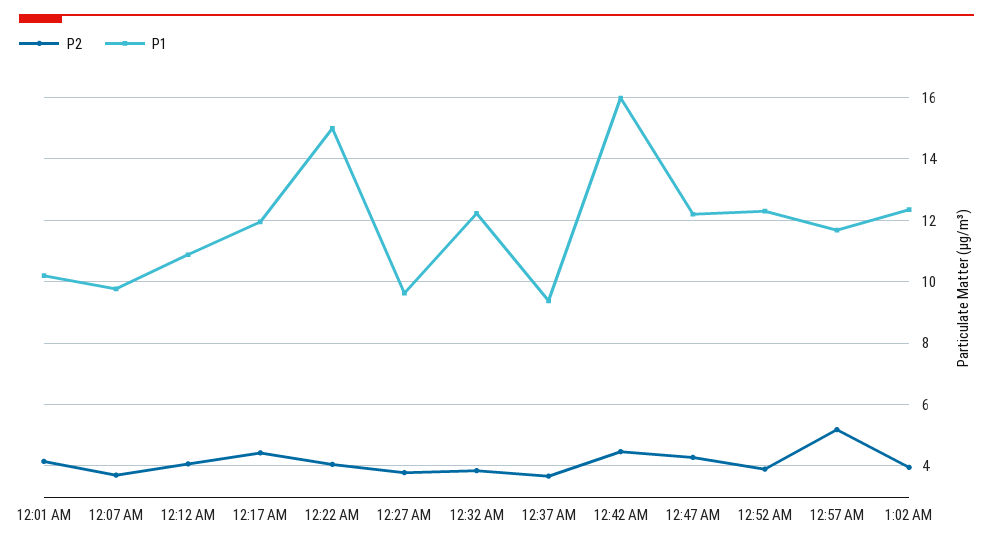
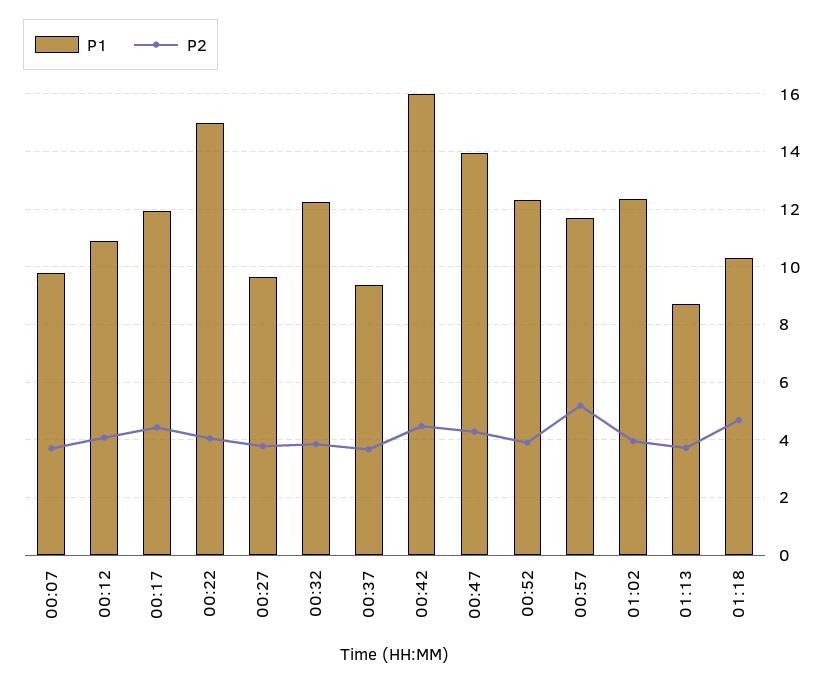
P2, 12:01 AM: 4.2 -> none
P1, 12:01 AM: 10.2 -> none
P1, 12:47 AM: 12.2 -> 14
P1, 01:13: none -> 8.75
P2, 01:13: none -> 3.75
P1, 01:18: none -> 10.25
P2, 01:18: none -> 4.75

